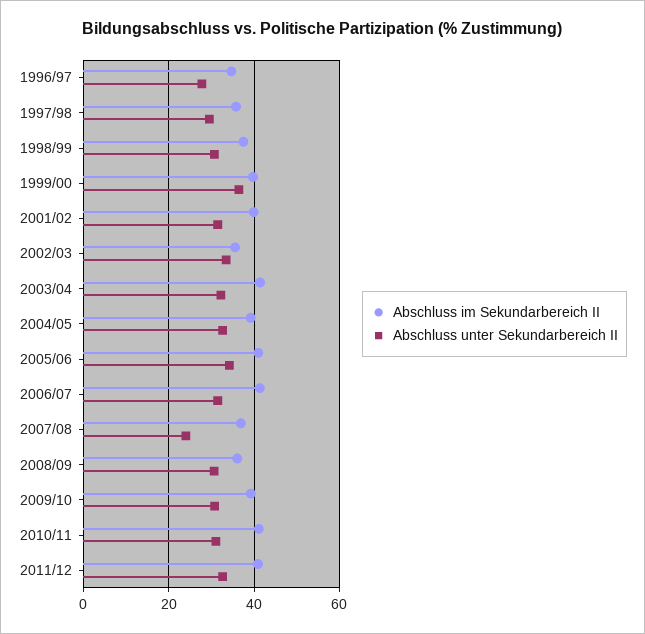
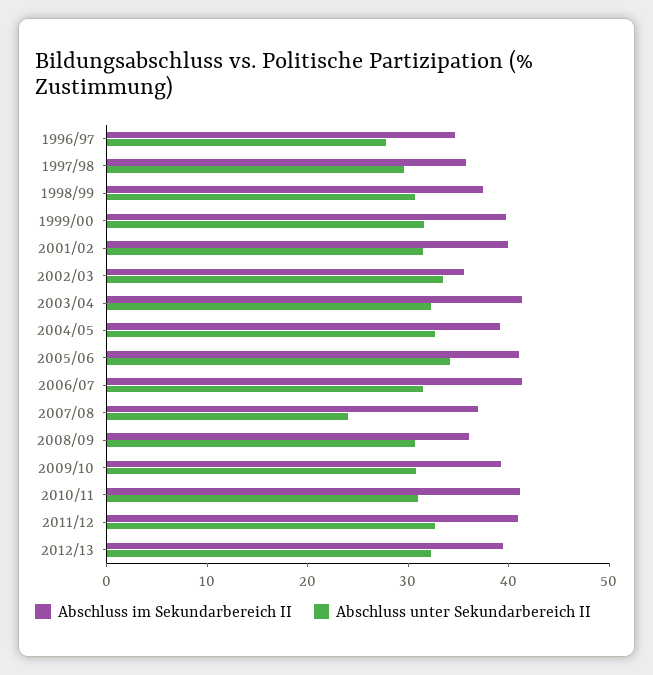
Abschluss unter Sekundarbereich II, 1999/00: 36 -> 32
Abschluss im Sekundarbereich II, 2012/13: none -> 40
Abschluss unter Sekundarbereich II, 2012/13: none -> 32

